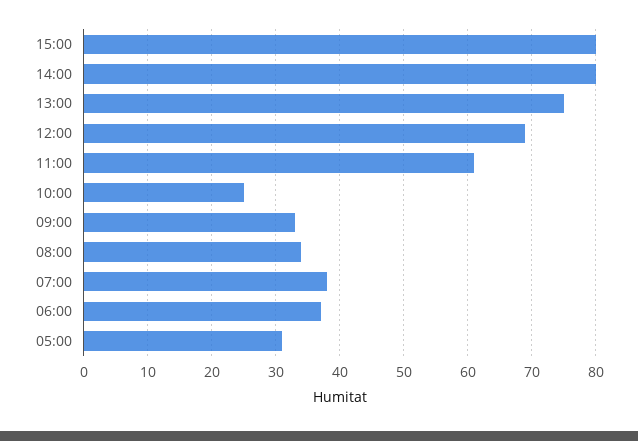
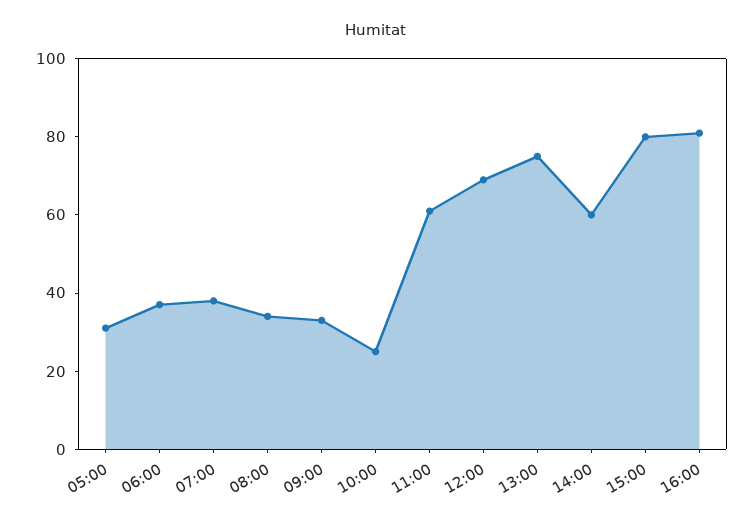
14:00: 80 -> 60
16:00: none -> 80

